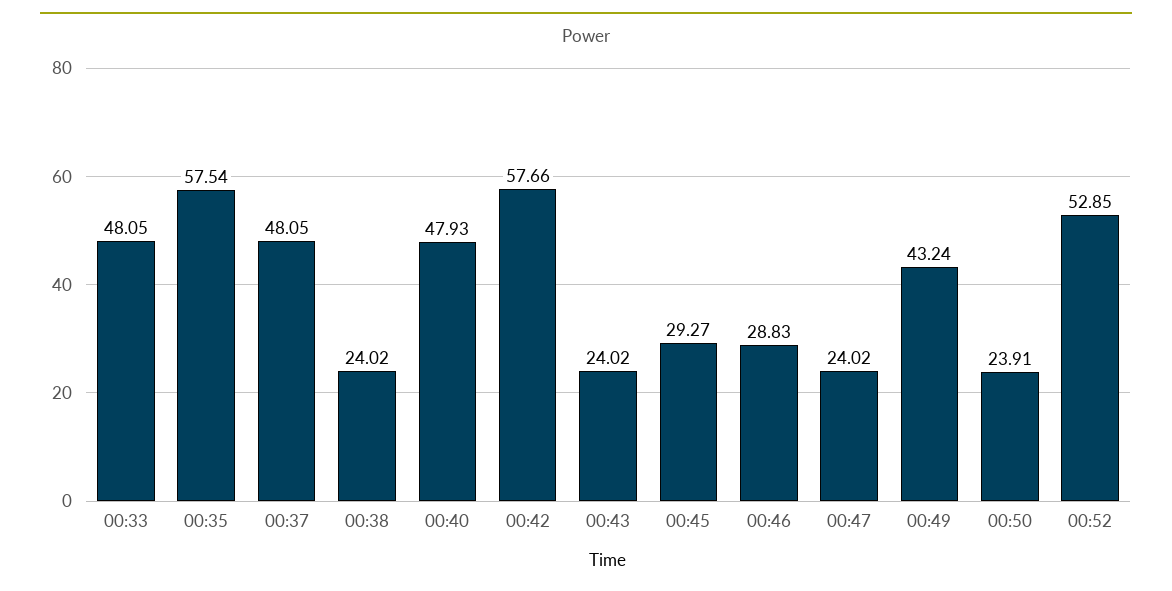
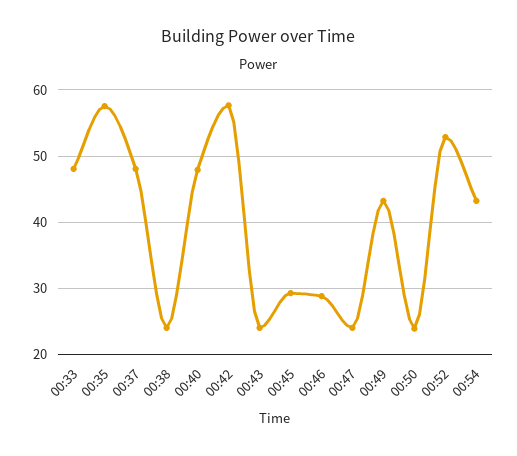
00:54: none -> 43

